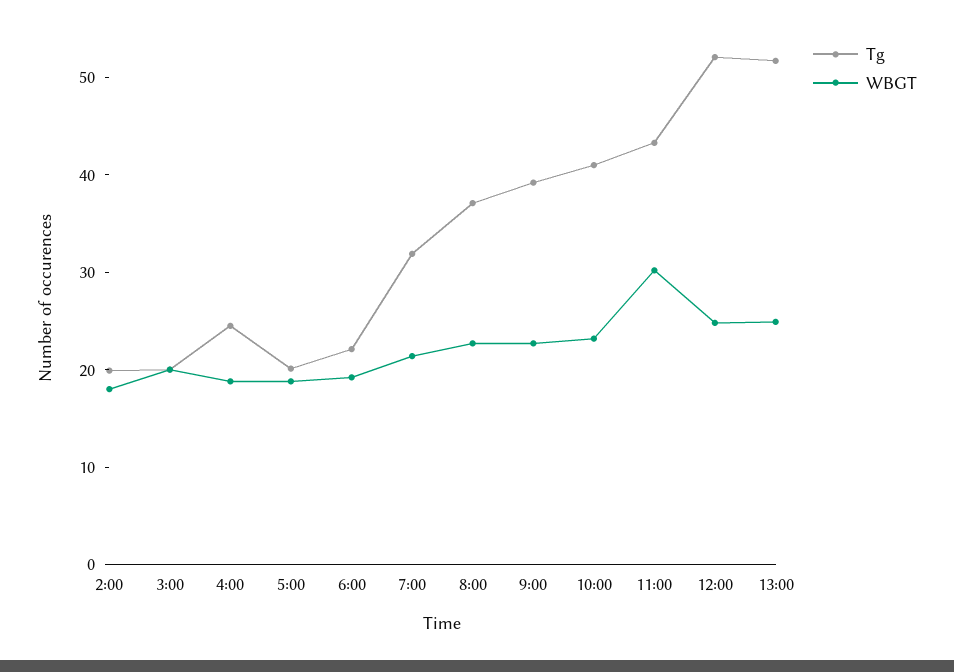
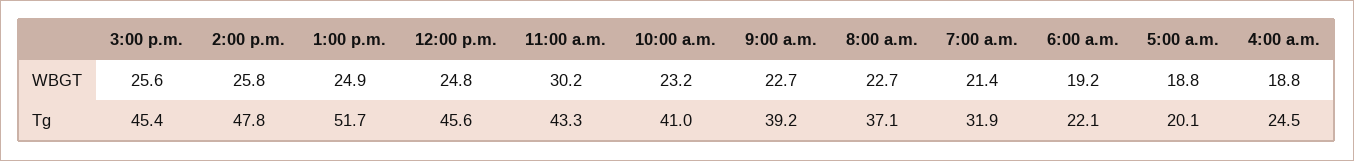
Tg, 2:00: 20 -> none
WBGT, 2:00: 18 -> none
Tg, 3:00: 20 -> none
WBGT, 3:00: 20 -> none
Tg, 12:00: 52 -> 45.6
WBGT, 3:00 p.m.: none -> 25.6
WBGT, 2:00 p.m.: none -> 25.8
Tg, 3:00 p.m.: none -> 45.4
Tg, 2:00 p.m.: none -> 47.8

